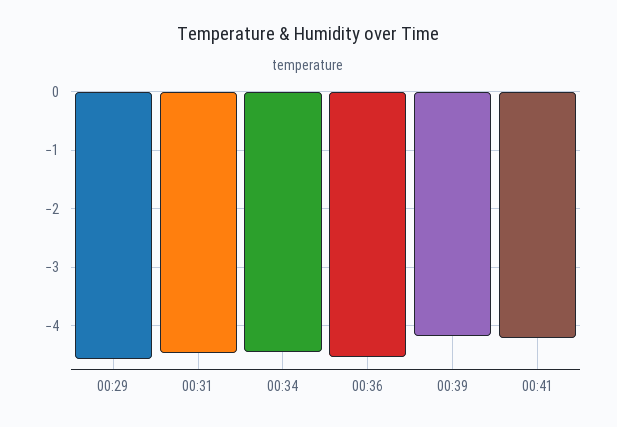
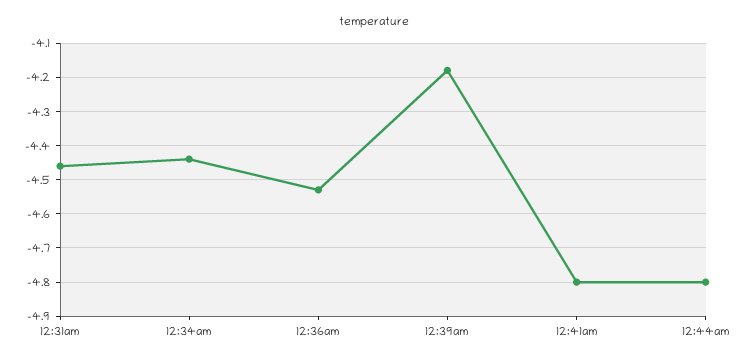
00:29: -4.6 -> none
00:41: -4.2 -> -4.8
12:44am: none -> -4.8

